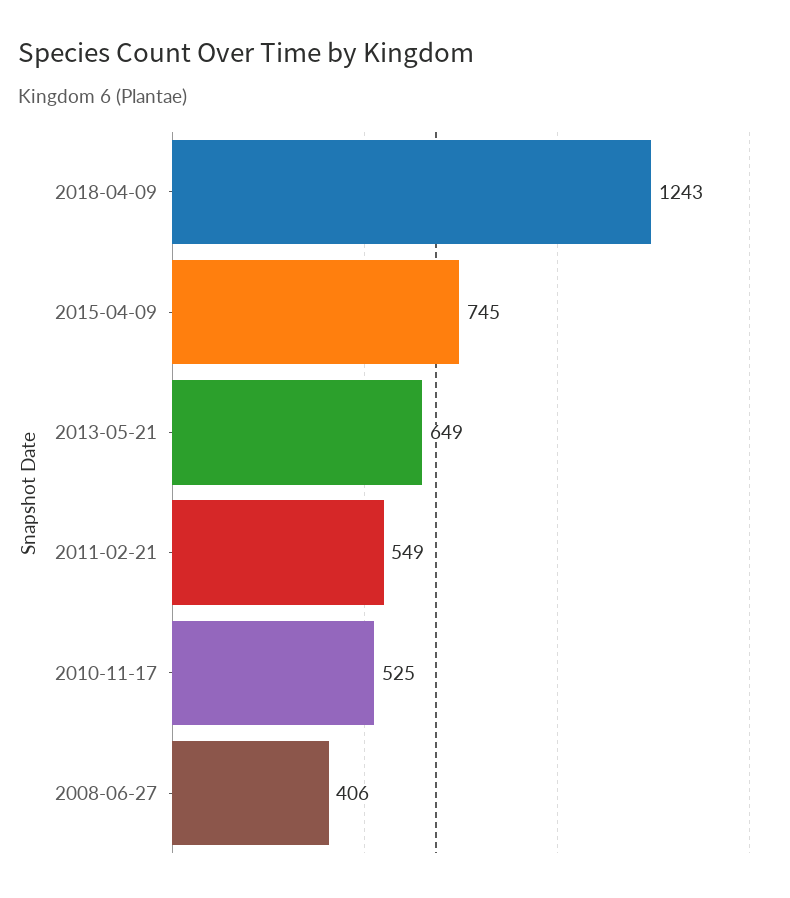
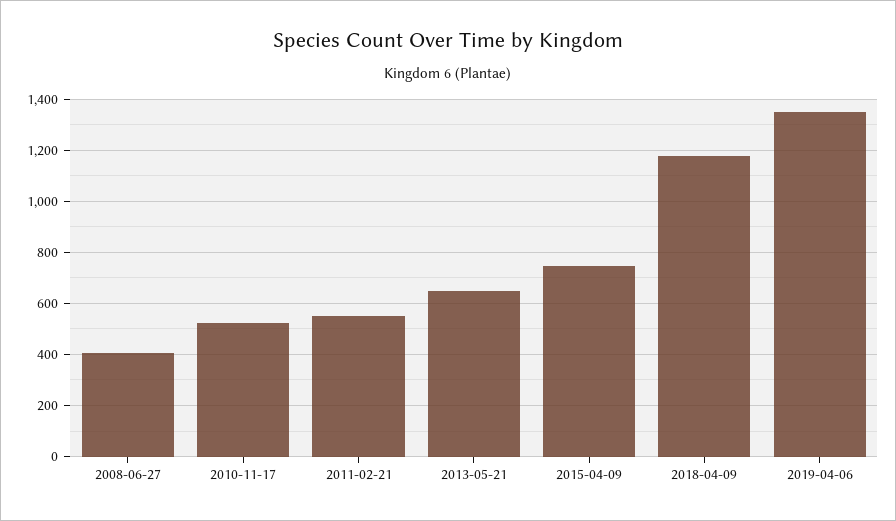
2018-04-09: 1243 -> 1175
2019-04-06: none -> 1350

